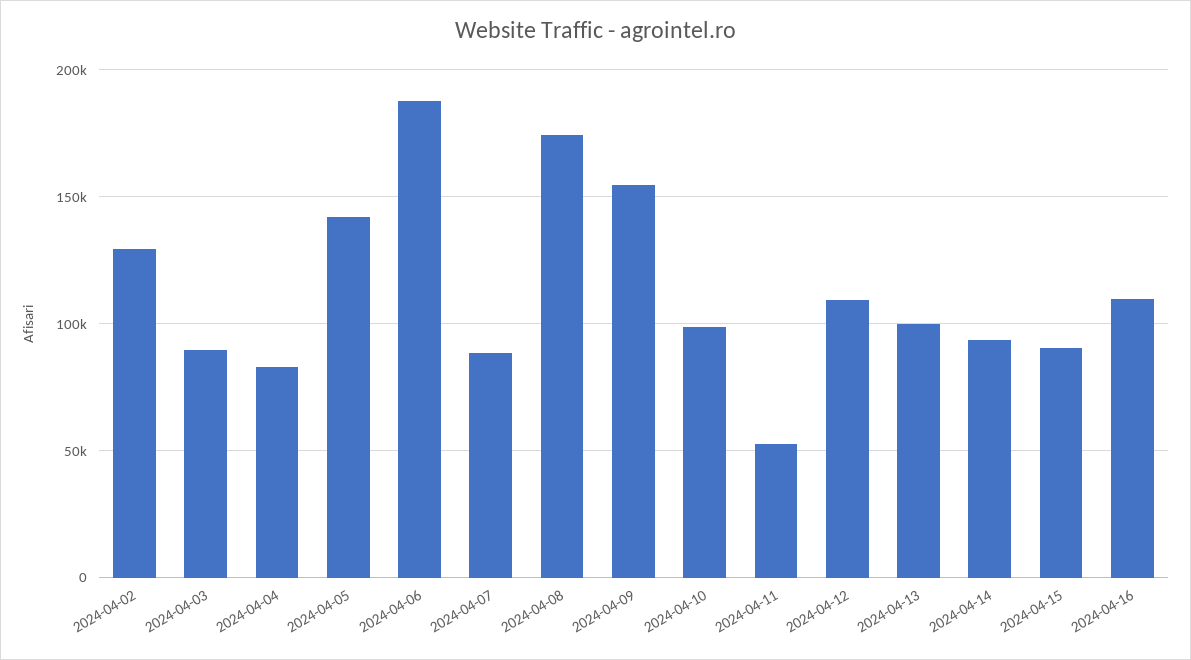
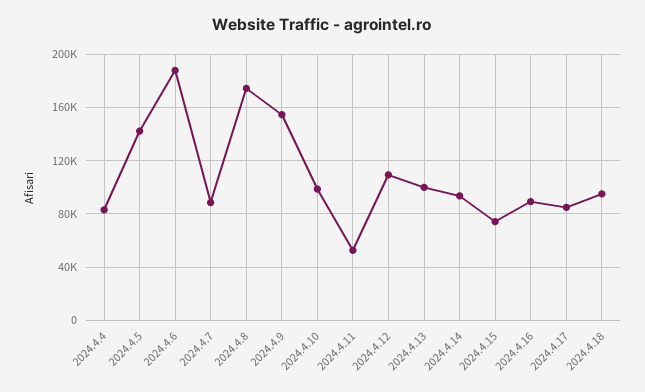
2024-04-02: 130000 -> none
2024-04-03: 90000 -> none
2024-04-15: 90000 -> 75000
2024-04-16: 110000 -> 90000
2024.4.17: none -> 85000
2024.4.18: none -> 95000

